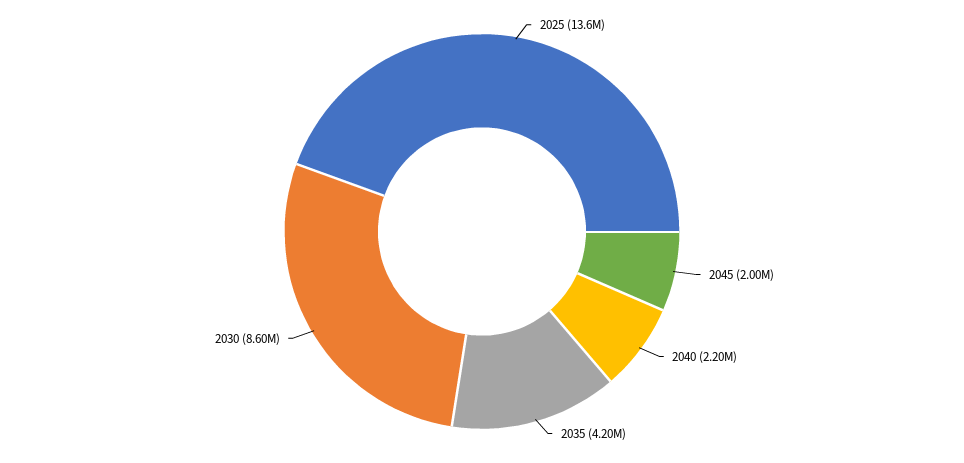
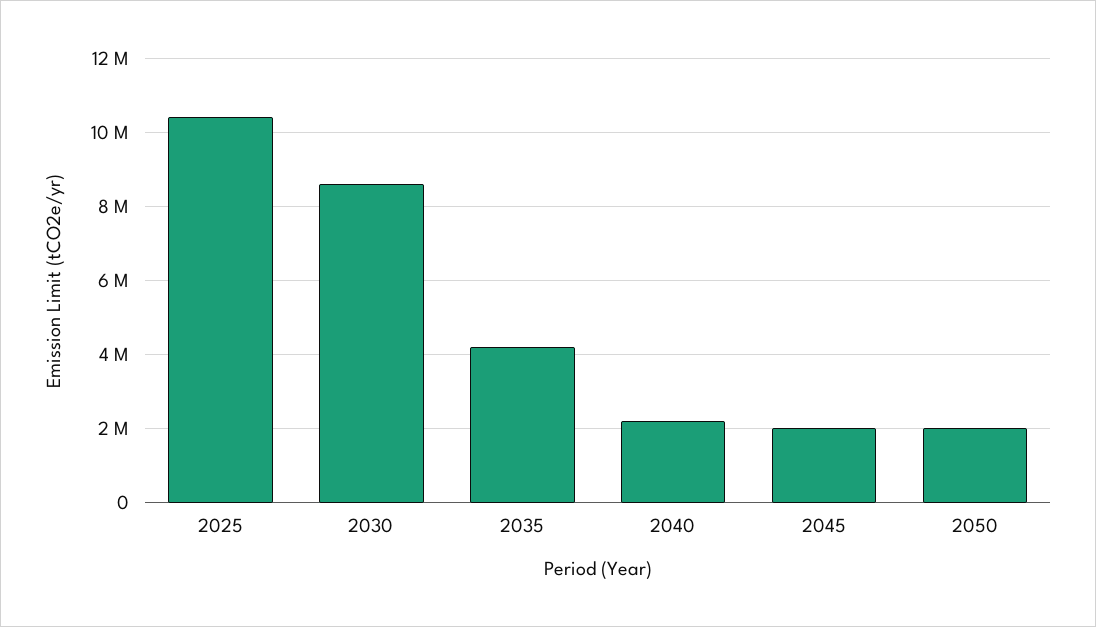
2025: 13600000 -> 10400000
2050: none -> 2000000

